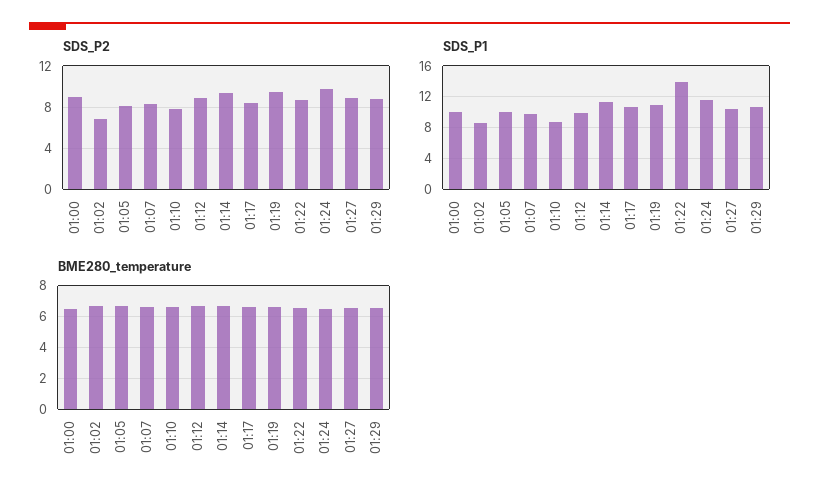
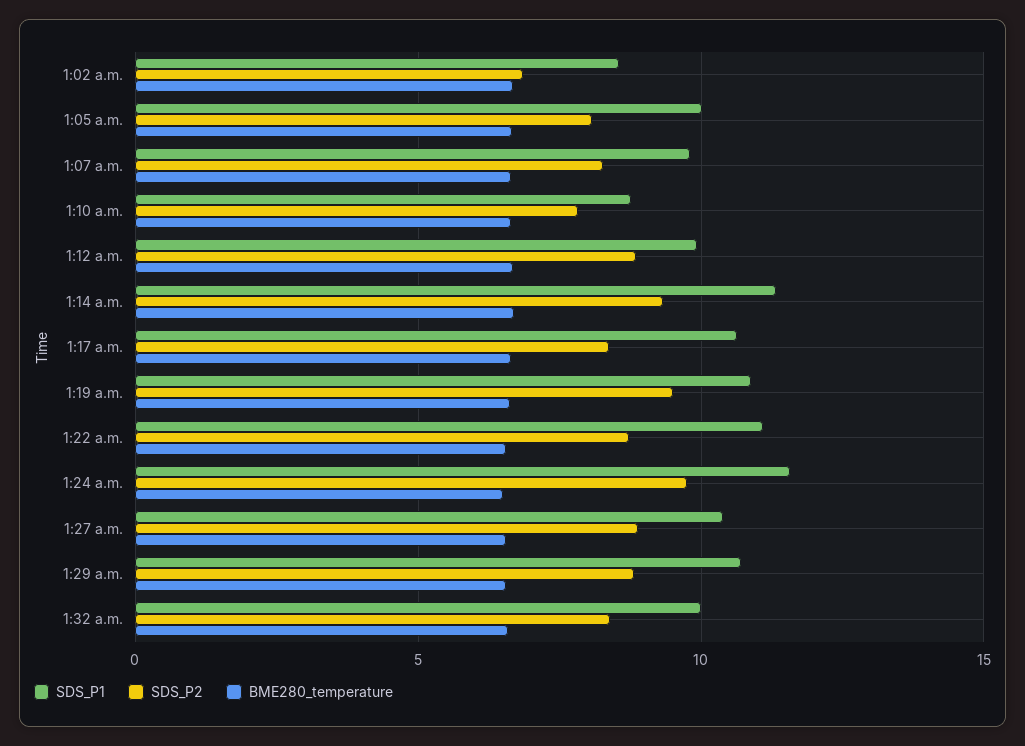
SDS_P2, 01:00: 9 -> none
SDS_P1, 01:00: 10 -> none
SDS_P1, 01:22: 14 -> 11
BME280_temperature, 01:00: 6.5 -> none
SDS_P1, 1:32 a.m.: none -> 10
SDS_P2, 1:32 a.m.: none -> 8.5
BME280_temperature, 1:32 a.m.: none -> 6.5

